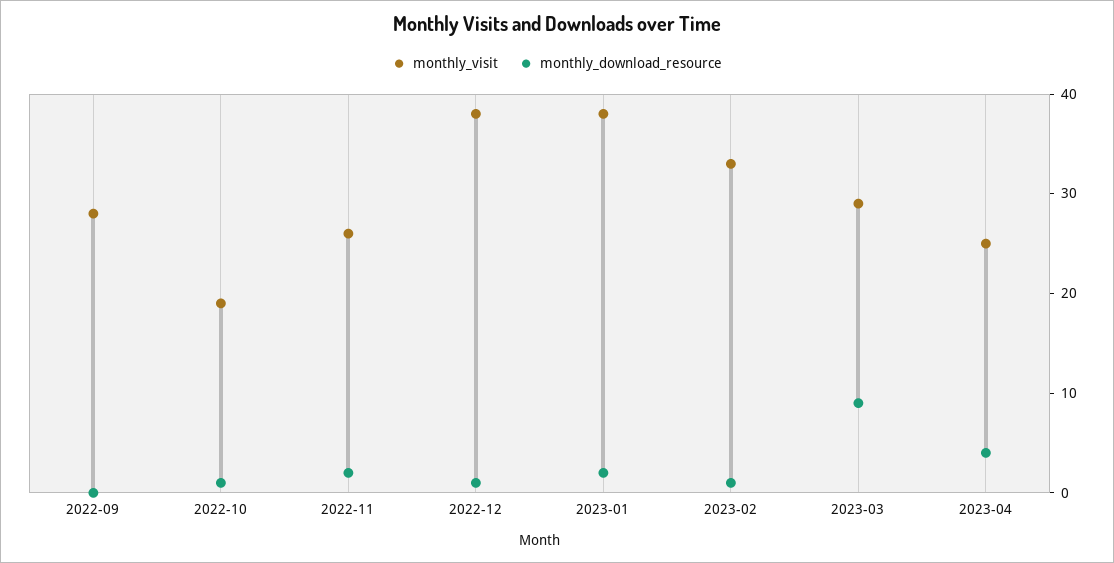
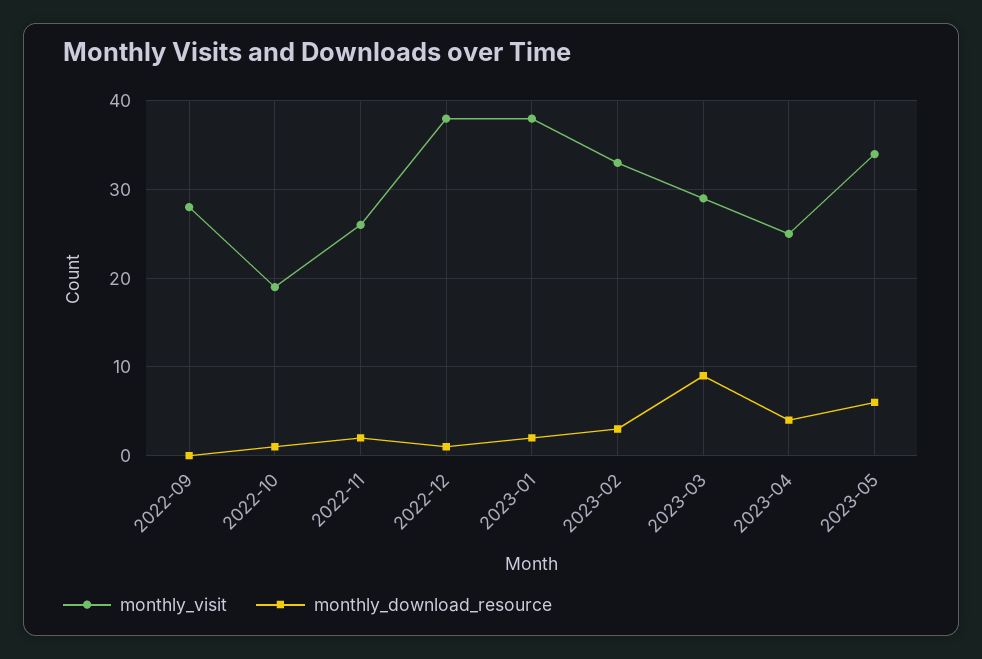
monthly_download_resource, 2023-02: 1 -> 3
monthly_visit, 2023-05: none -> 34
monthly_download_resource, 2023-05: none -> 6

